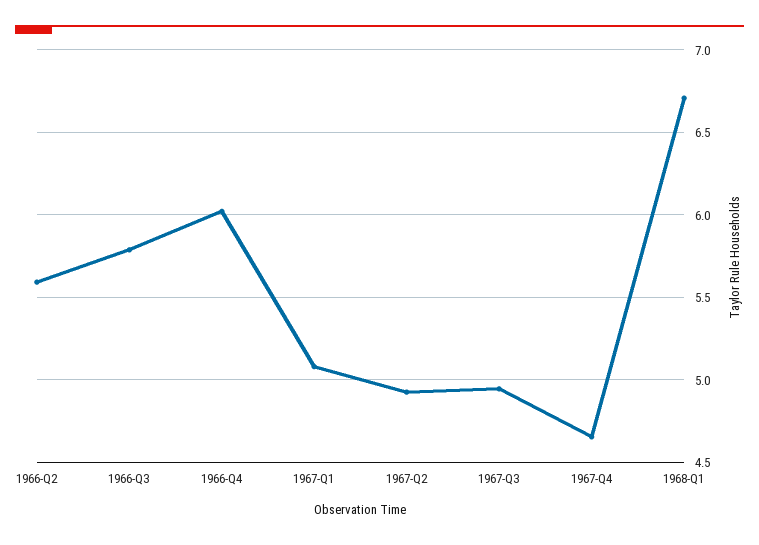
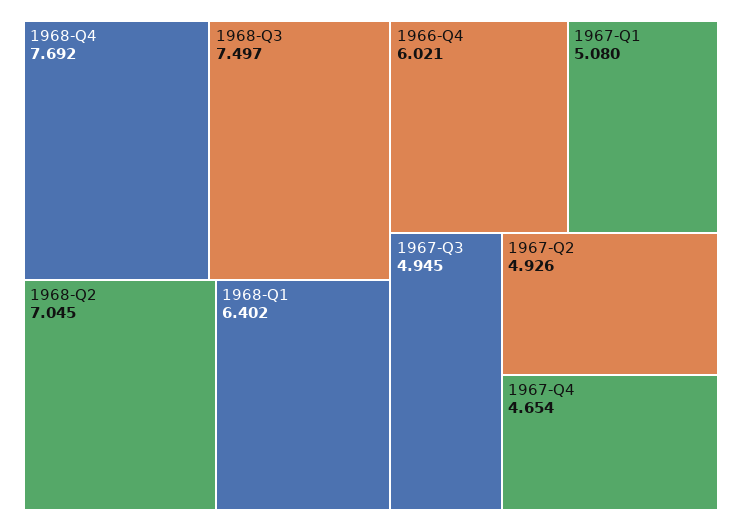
1966-Q2: 5.6 -> none
1966-Q3: 5.8 -> none
1968-Q1: 6.7 -> 6.402
1968-Q4: none -> 7.692
1968-Q3: none -> 7.497
1968-Q2: none -> 7.045

